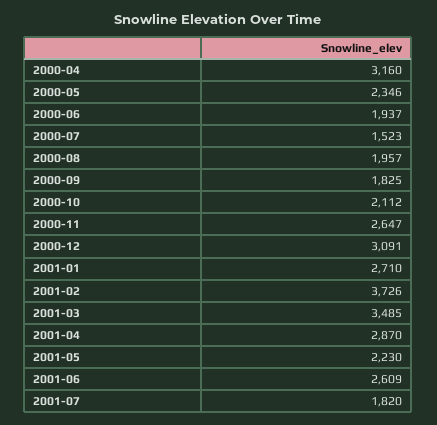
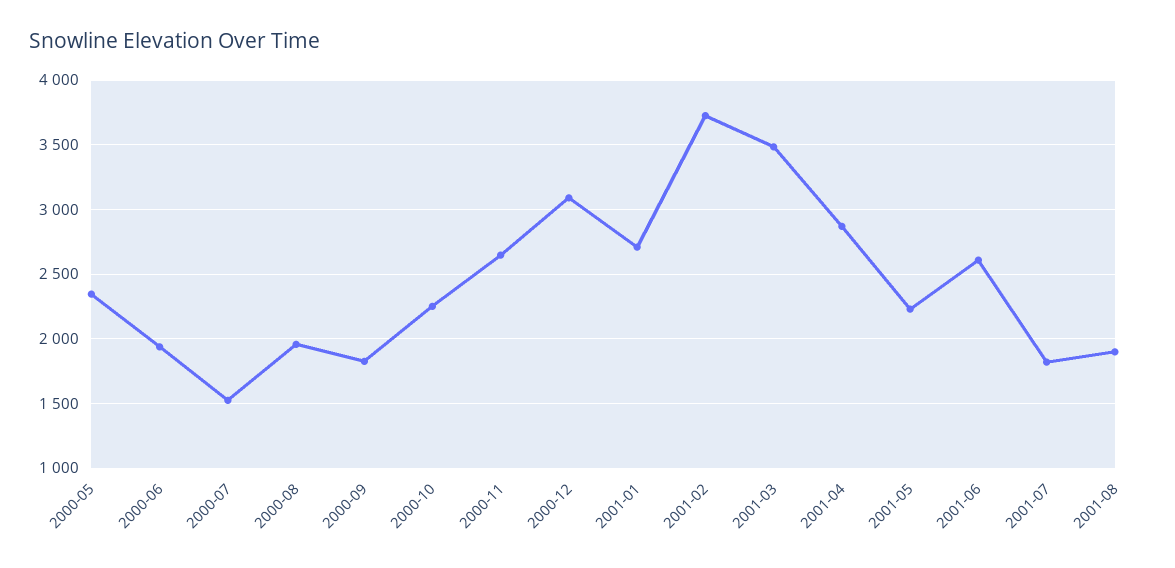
2000-04: 3160 -> none
2000-10: 2112 -> 2250
2001-08: none -> 1900

